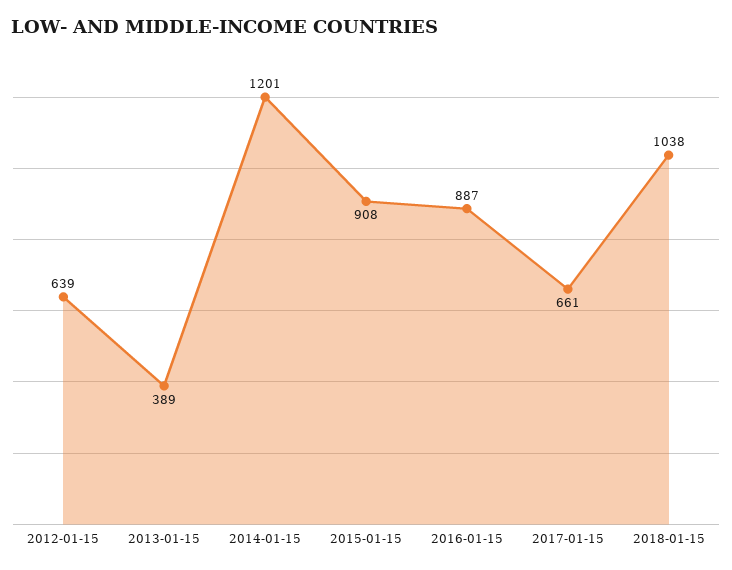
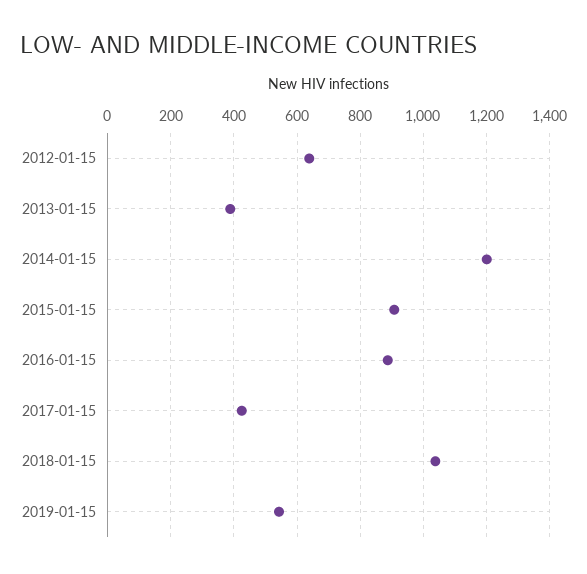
2017-01-15: 661 -> 420
2019-01-15: none -> 540

